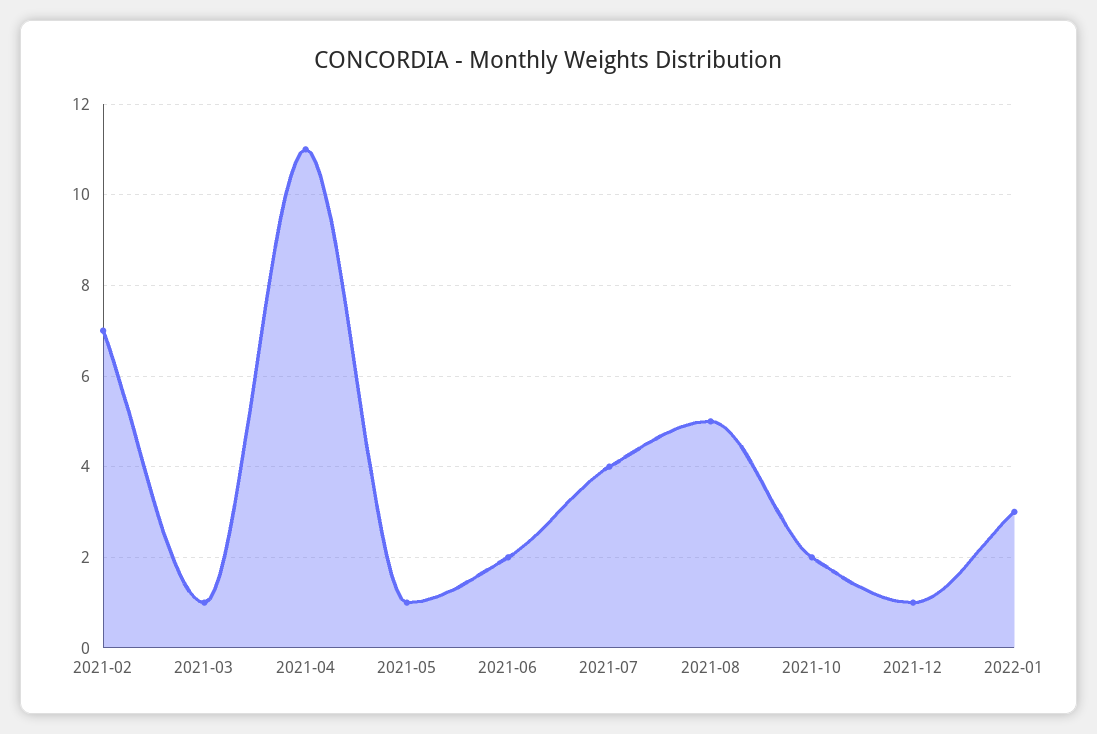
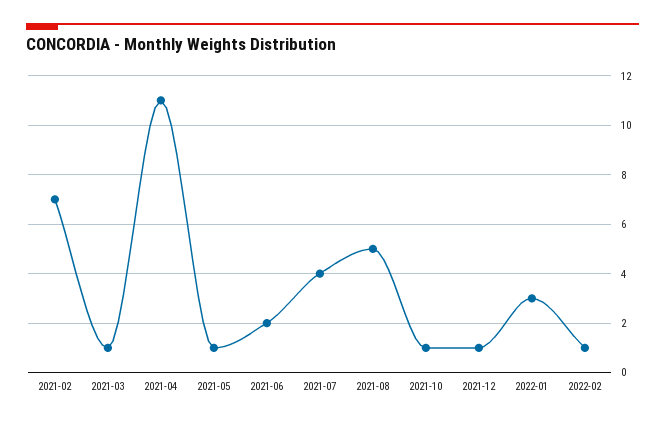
2021-10: 2 -> 1
2022-02: none -> 1

